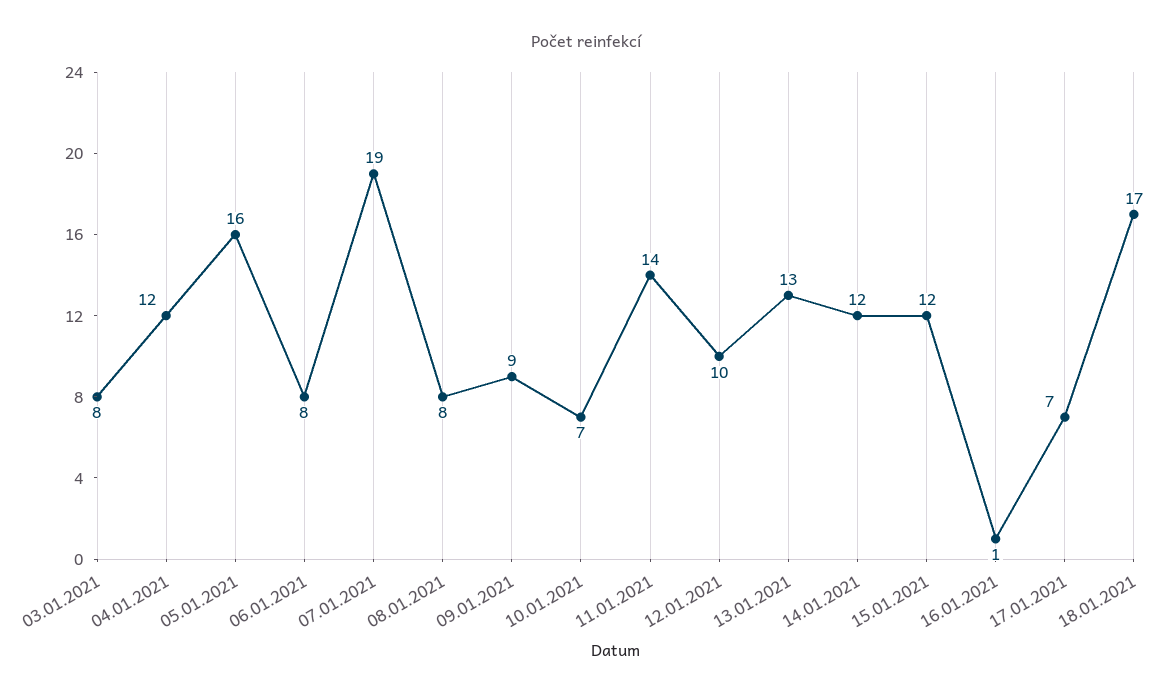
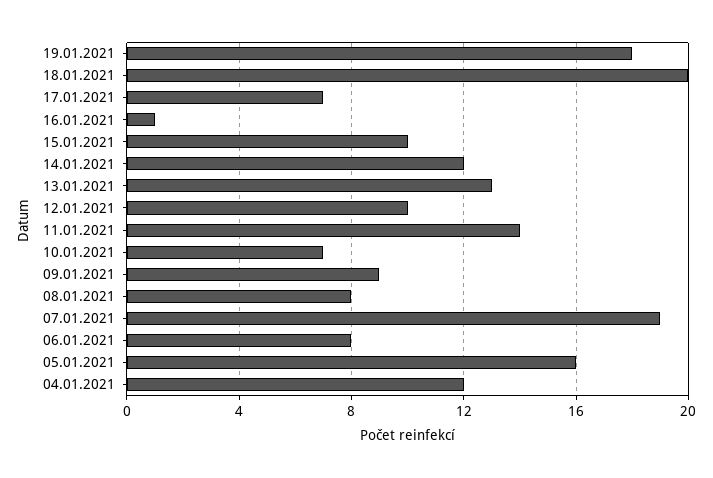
03.01.2021: 8 -> none
15.01.2021: 12 -> 10
18.01.2021: 17 -> 20
19.01.2021: none -> 18

